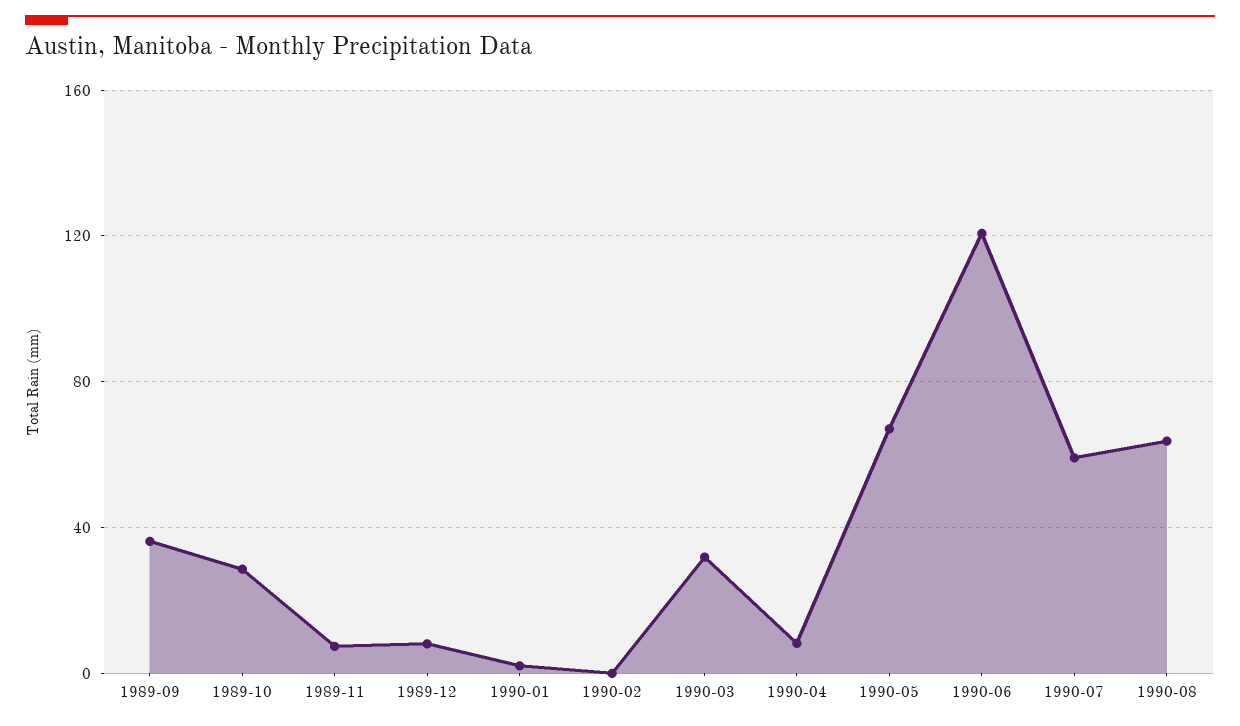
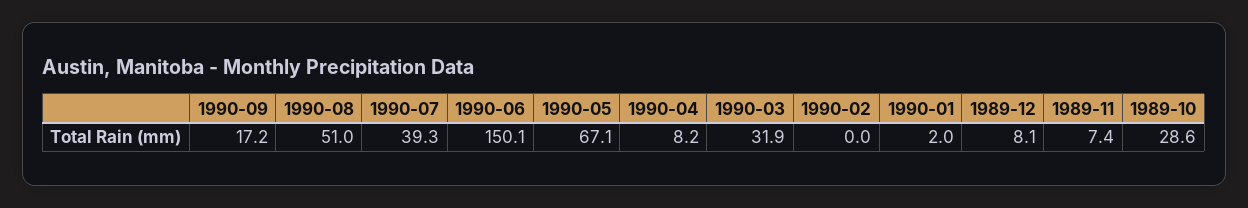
1989-09: 35 -> none
1990-06: 120 -> 150.1
1990-07: 60 -> 39.3
1990-08: 65 -> 51
1990-09: none -> 17.2

